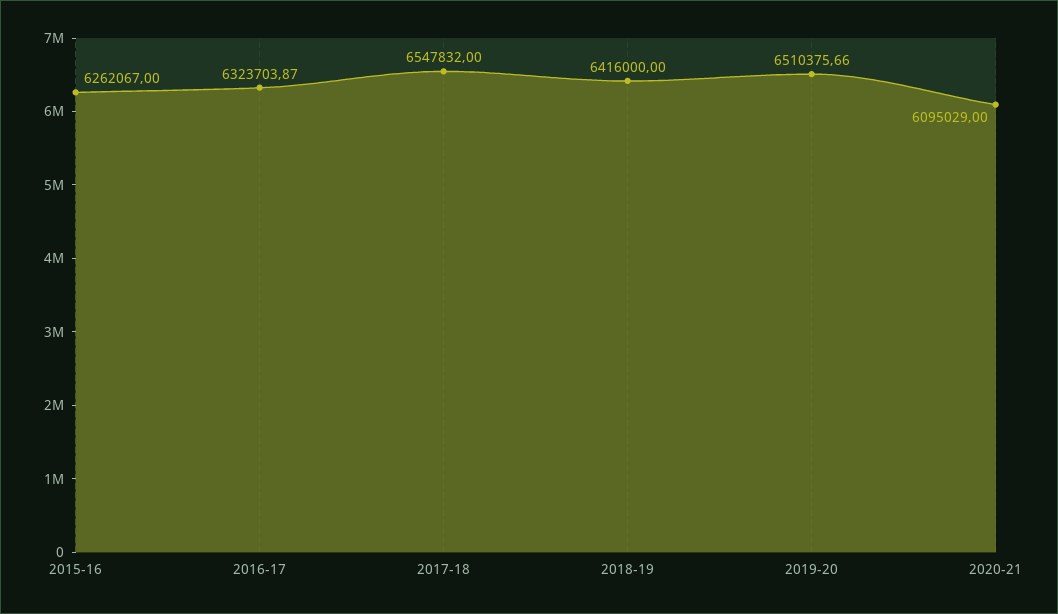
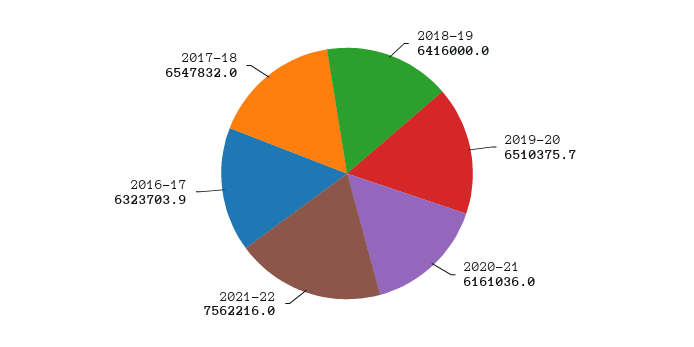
2015-16: 6262067 -> none
2020-21: 6095029 -> 6161036
2021-22: none -> 7562216

